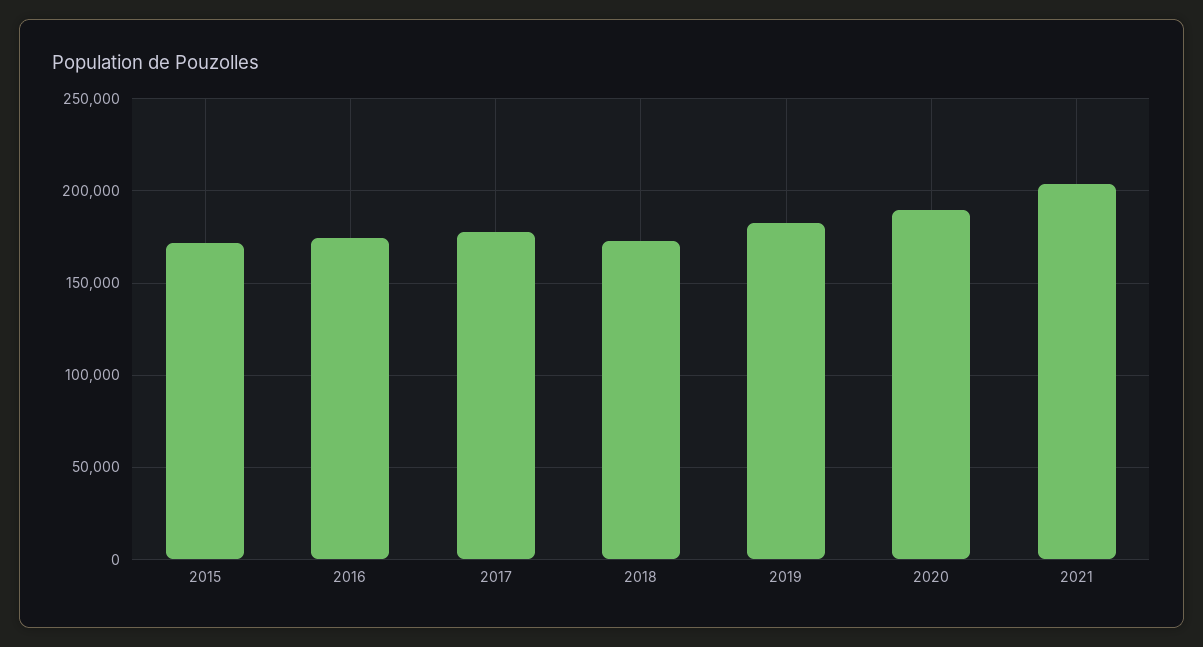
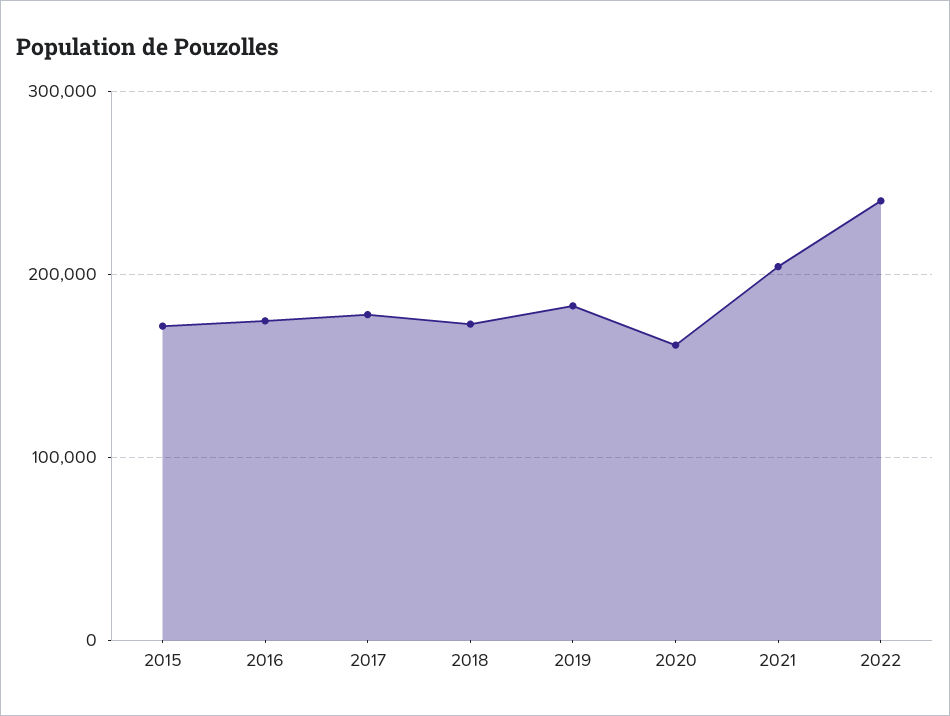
2020: 190000 -> 160000
2022: none -> 240000

